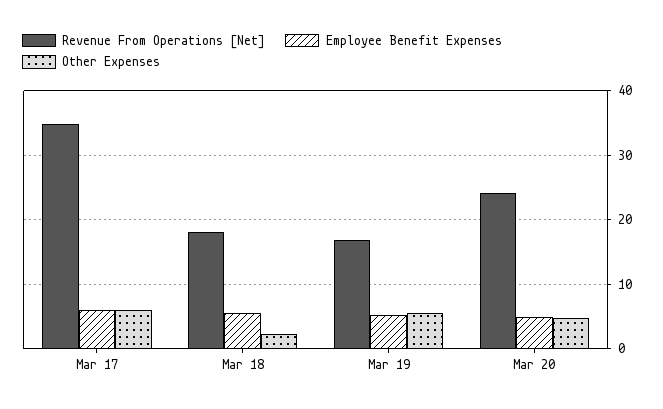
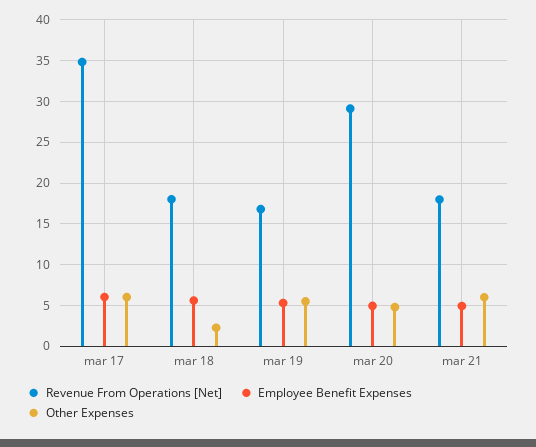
Revenue From Operations [Net], Mar 20: 24 -> 29
Revenue From Operations [Net], mar 21: none -> 18
Employee Benefit Expenses, mar 21: none -> 5
Other Expenses, mar 21: none -> 6

